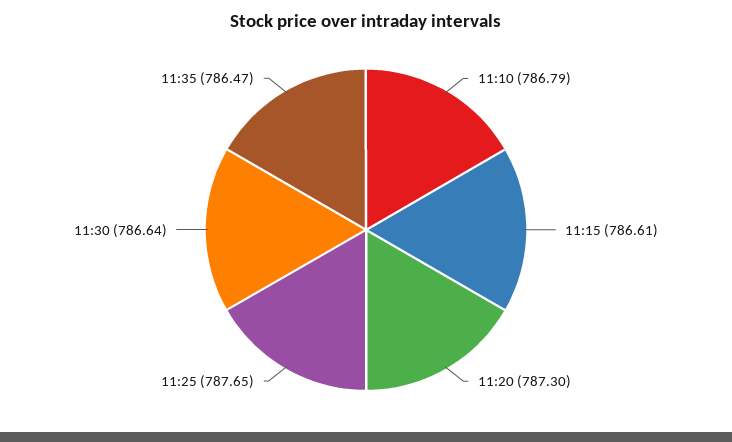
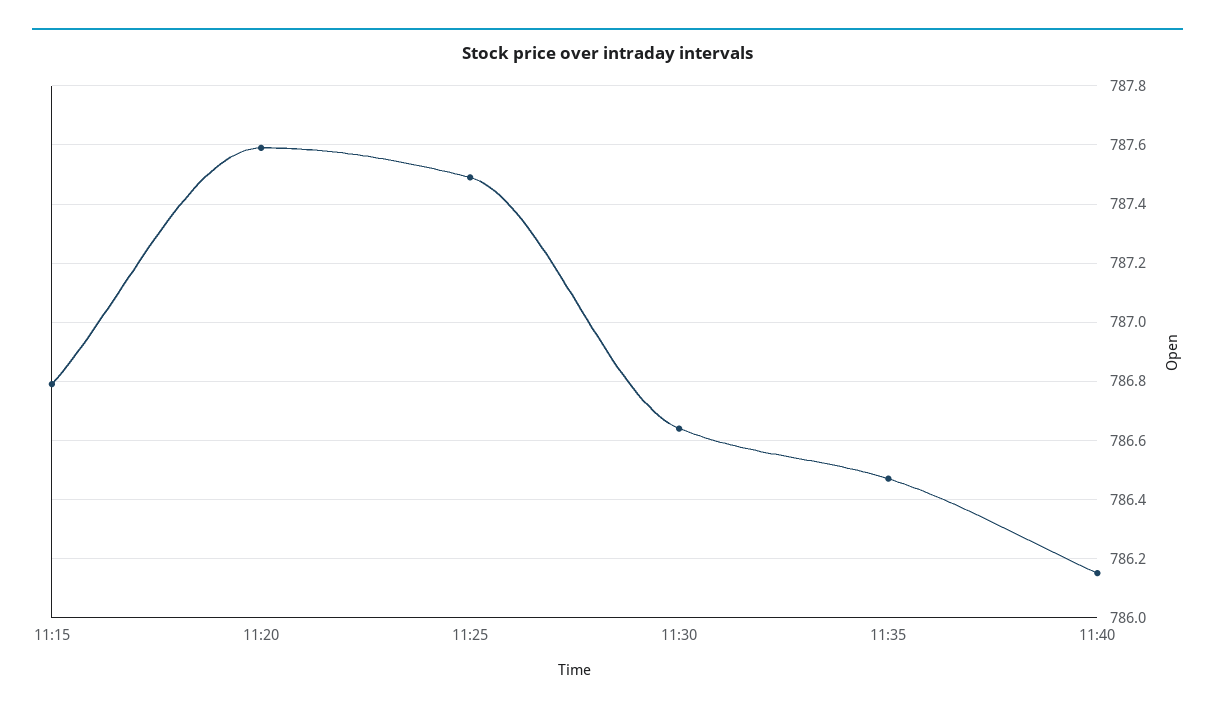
11:10: 786.79 -> none
11:15: 786.61 -> 786.8
11:20: 787.3 -> 787.6
11:25: 787.65 -> 787.5
11:40: none -> 786.15

